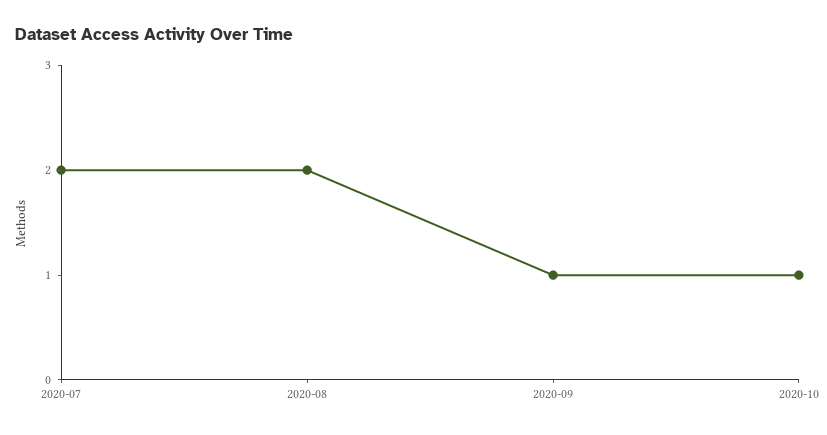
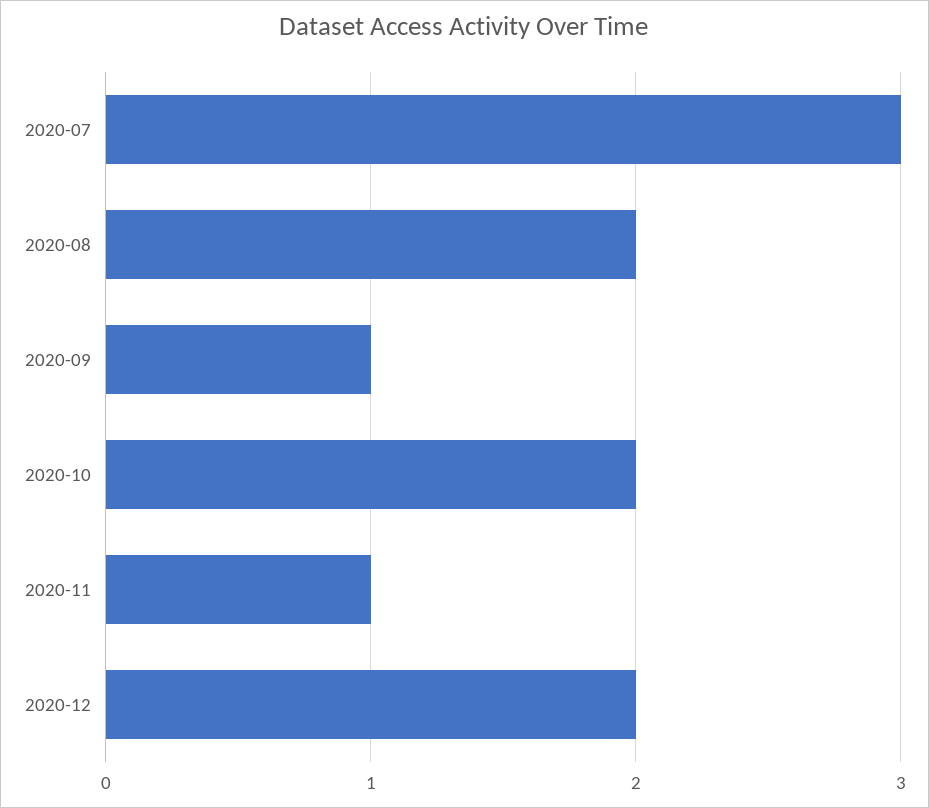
2020-07: 2 -> 3
2020-10: 1 -> 2
2020-11: none -> 1
2020-12: none -> 2

